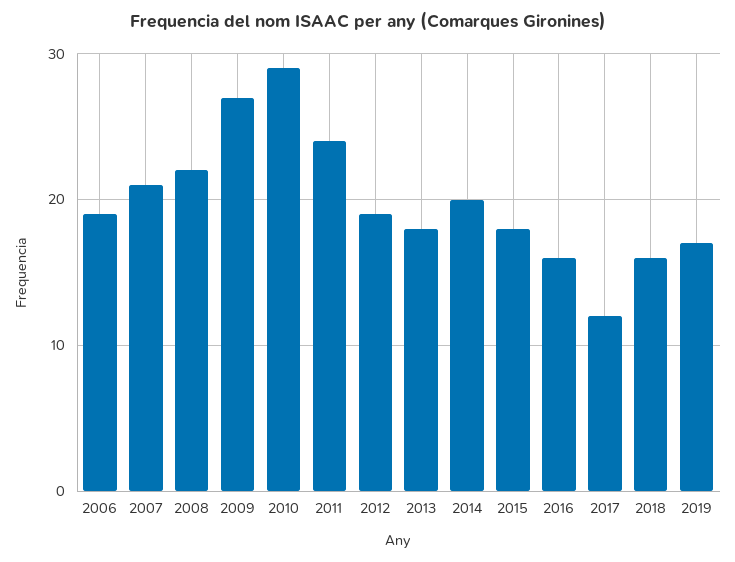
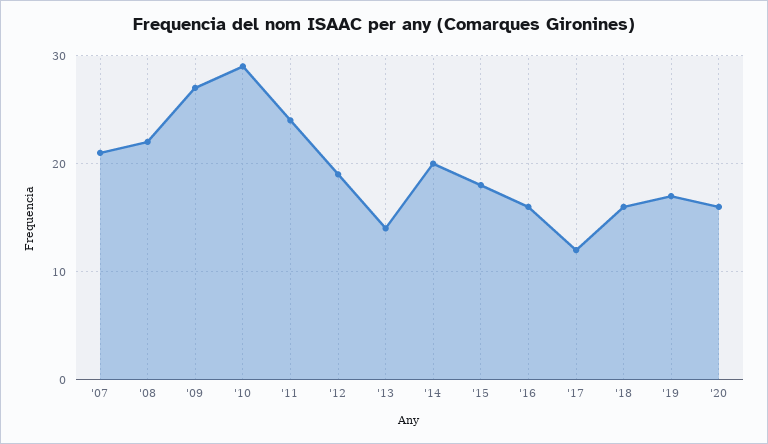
2006: 19 -> none
2013: 18 -> 14
'20: none -> 16

